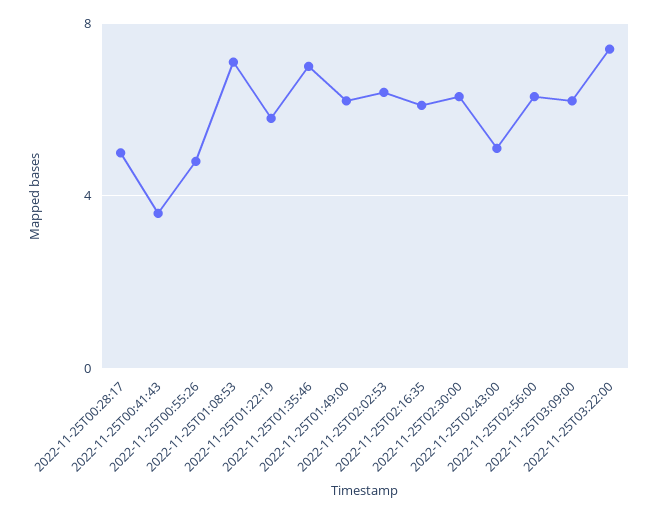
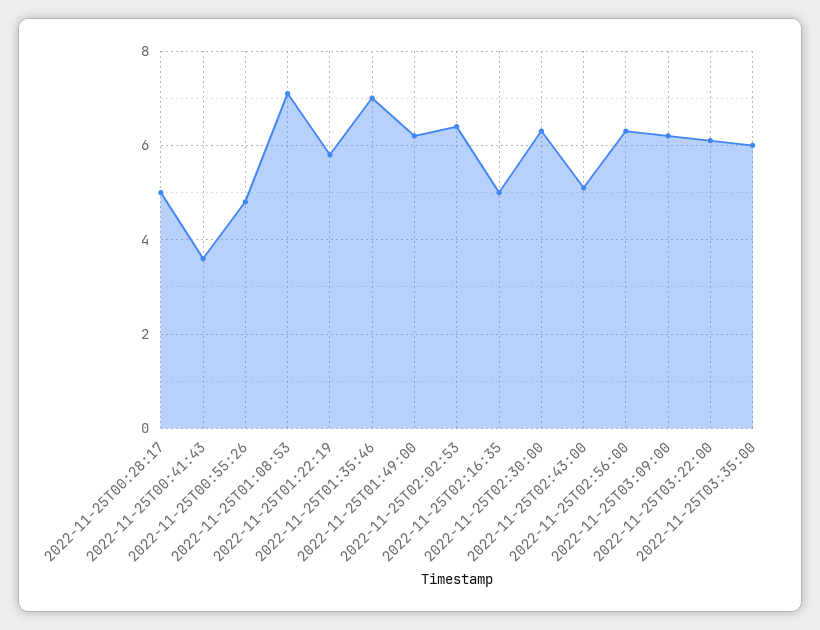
2022-11-25T02:16:35: 6 -> 5
2022-11-25T03:22:00: 7.5 -> 6
2022-11-25T03:35:00: none -> 6

